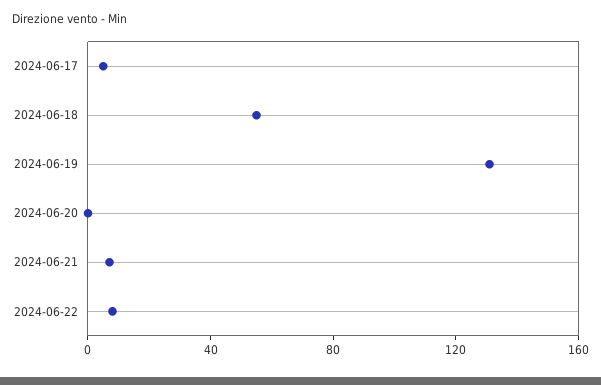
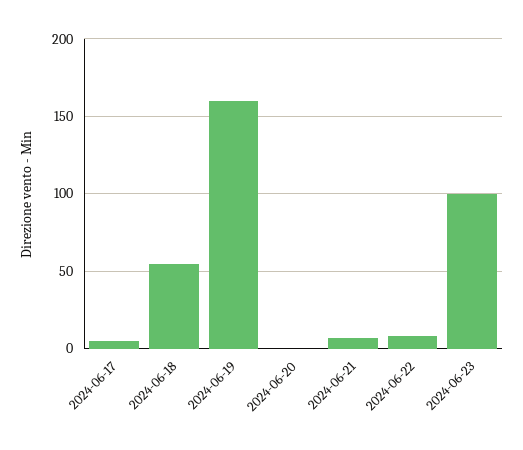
2024-06-19: 130 -> 160
2024-06-23: none -> 100

